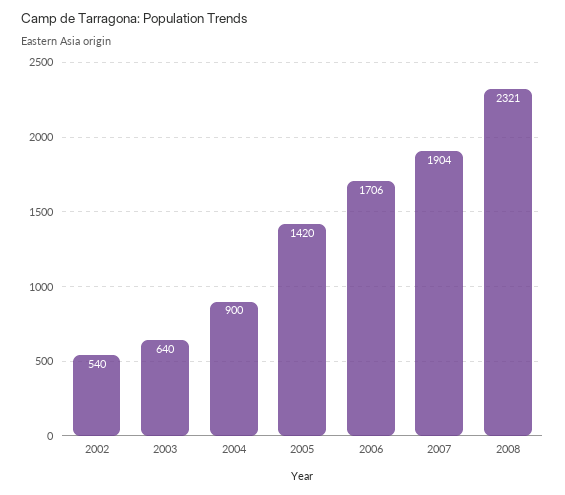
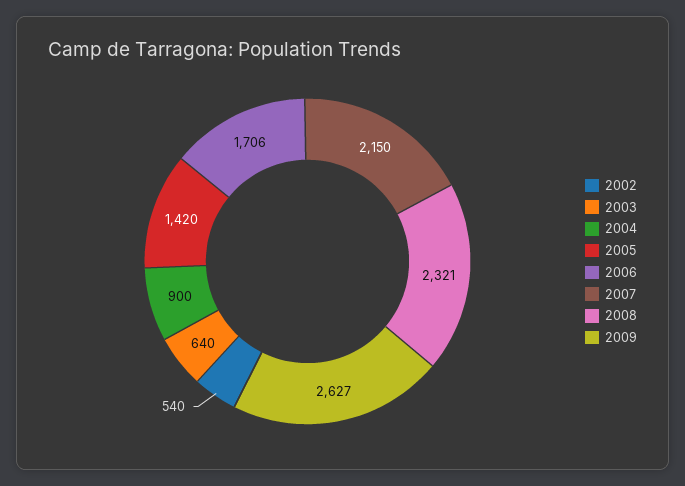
2007: 1904 -> 2150
2009: none -> 2627

